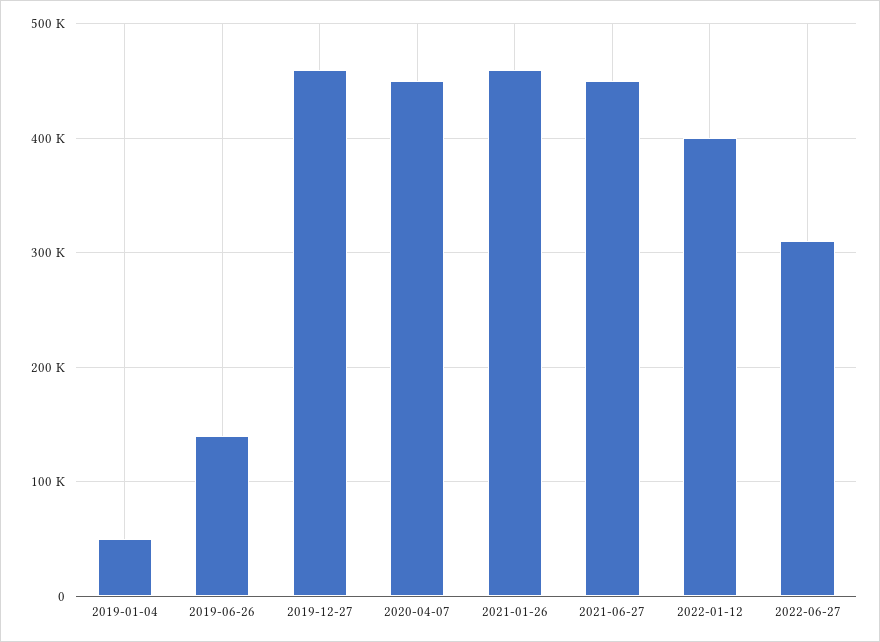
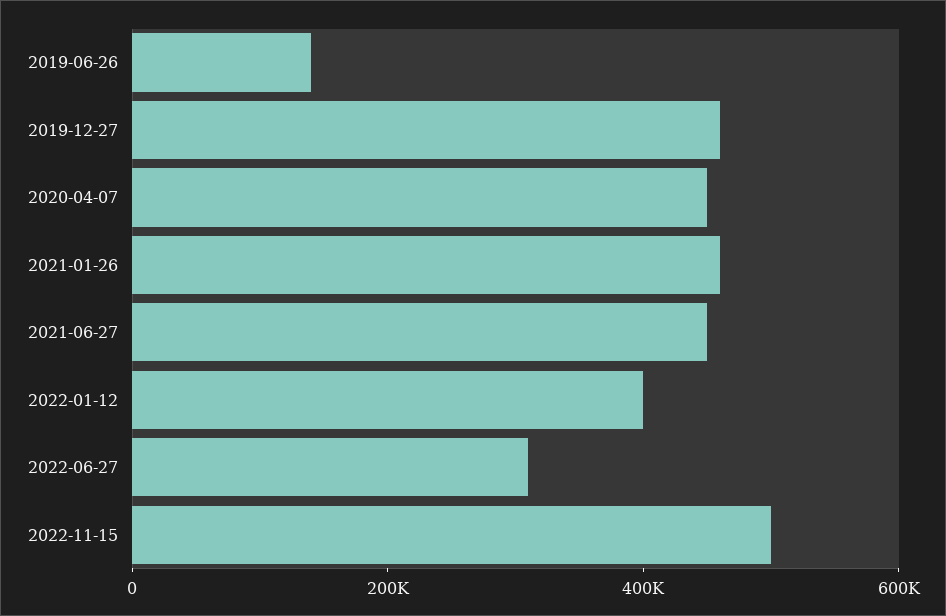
2019-01-04: 50000 -> none
2022-11-15: none -> 500000

